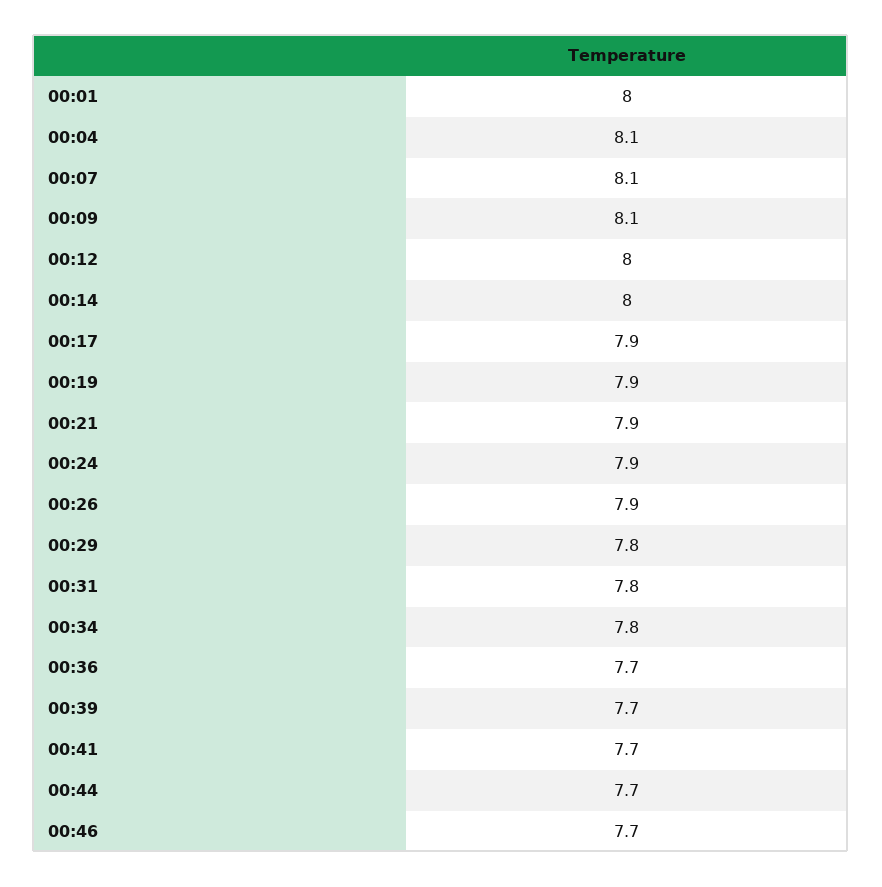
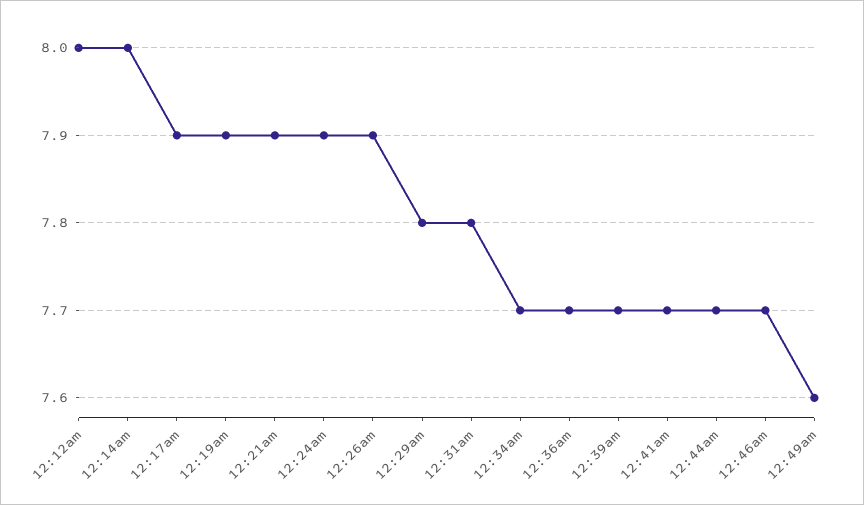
00:01: 8 -> none
00:04: 8.1 -> none
00:07: 8.1 -> none
00:09: 8.1 -> none
00:34: 7.8 -> 7.7
12:49am: none -> 7.6

